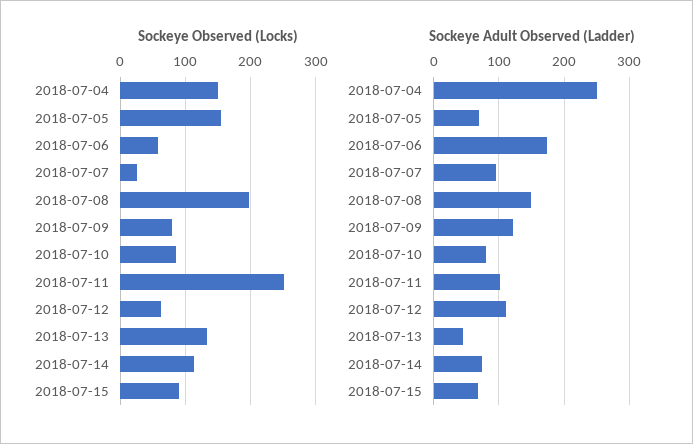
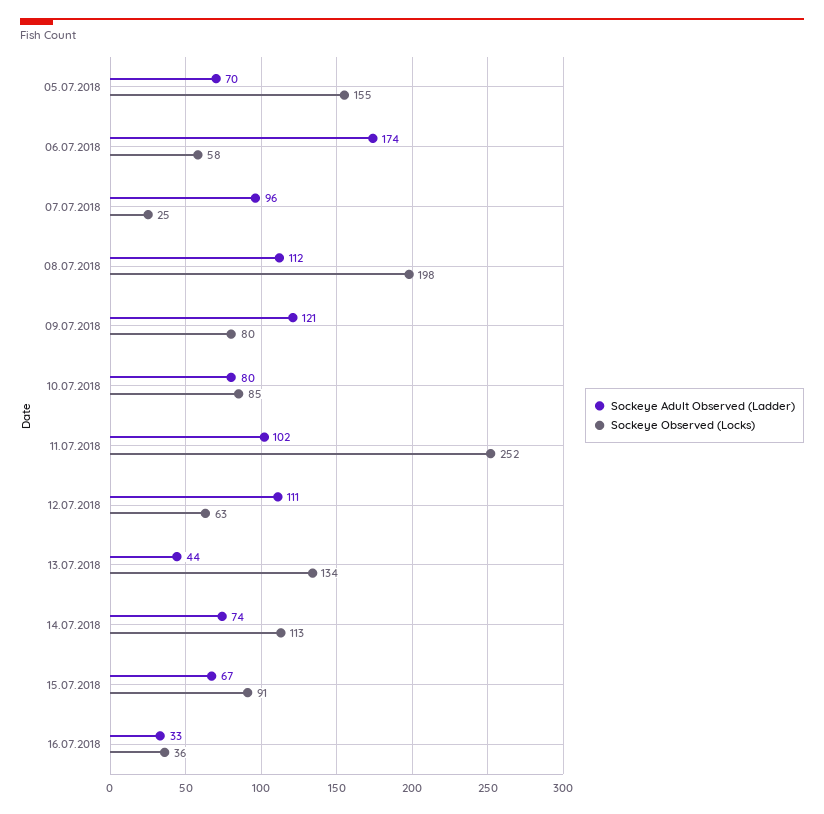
Sockeye Observed (Locks), 2018-07-04: 150 -> none
Sockeye Adult Observed (Ladder), 2018-07-04: 250 -> none
Sockeye Adult Observed (Ladder), 2018-07-08: 150 -> 112
Sockeye Adult Observed (Ladder), 16.07.2018: none -> 33
Sockeye Observed (Locks), 16.07.2018: none -> 36

